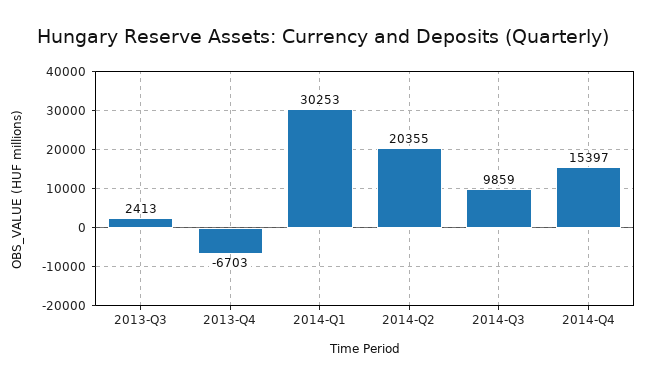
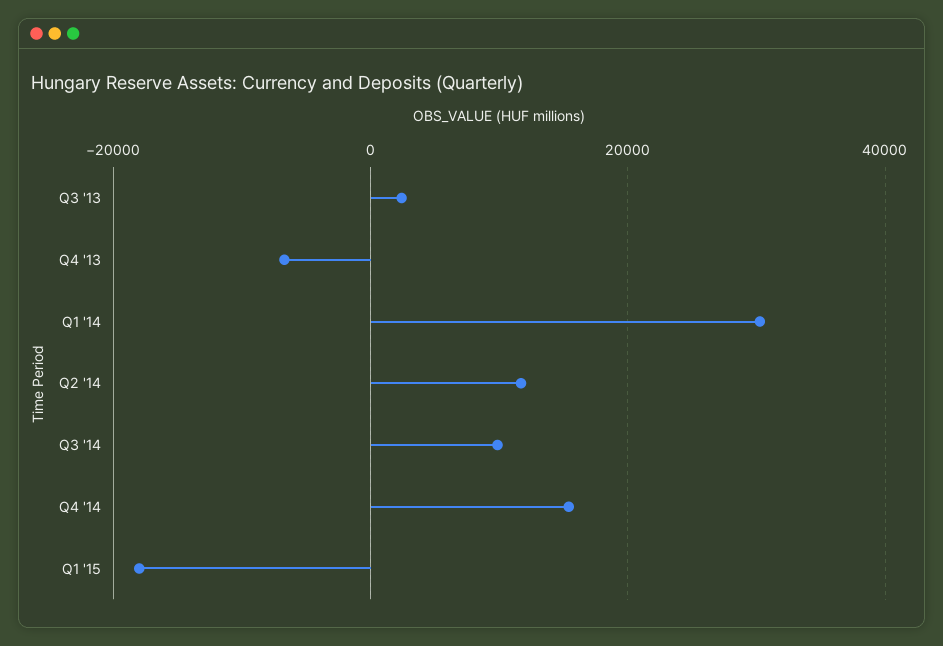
2014-Q2: 20355 -> 12000
Q1 '15: none -> -18000

